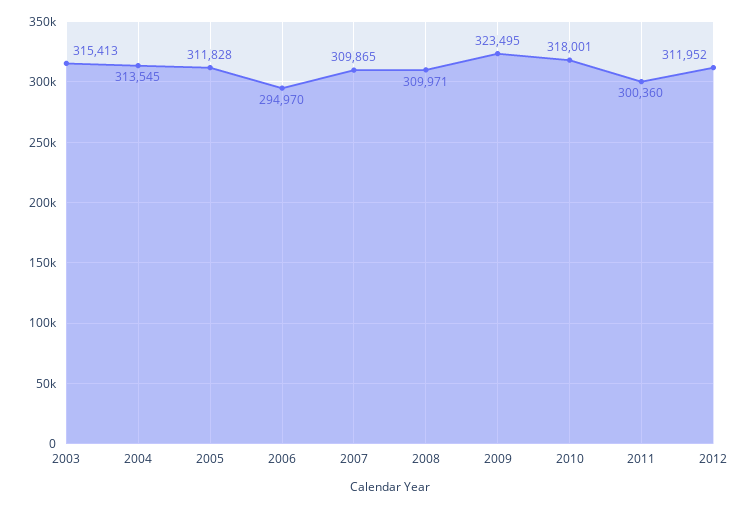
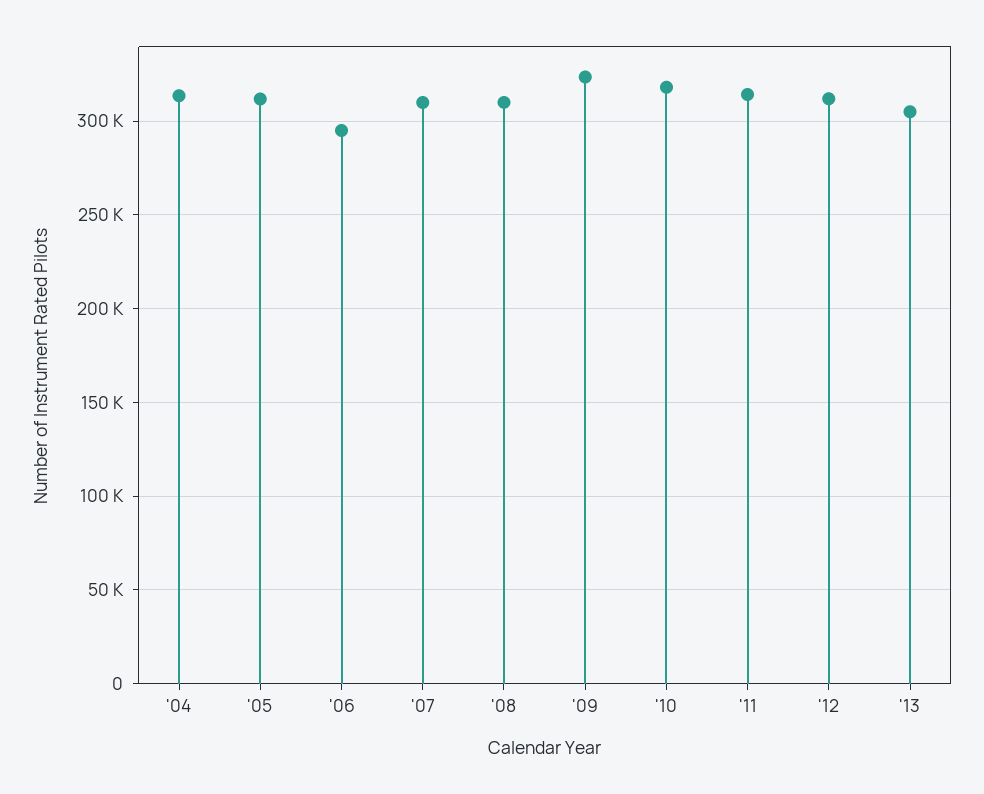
2003: 315413 -> none
2011: 300360 -> 315000
'13: none -> 305000

